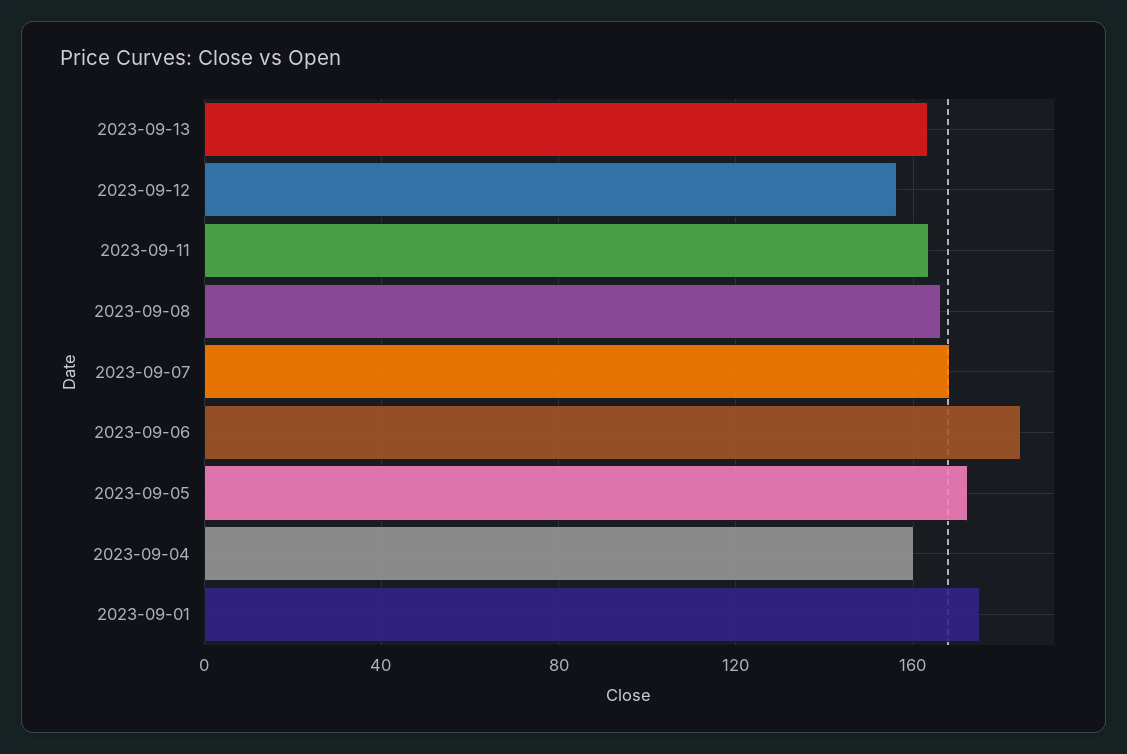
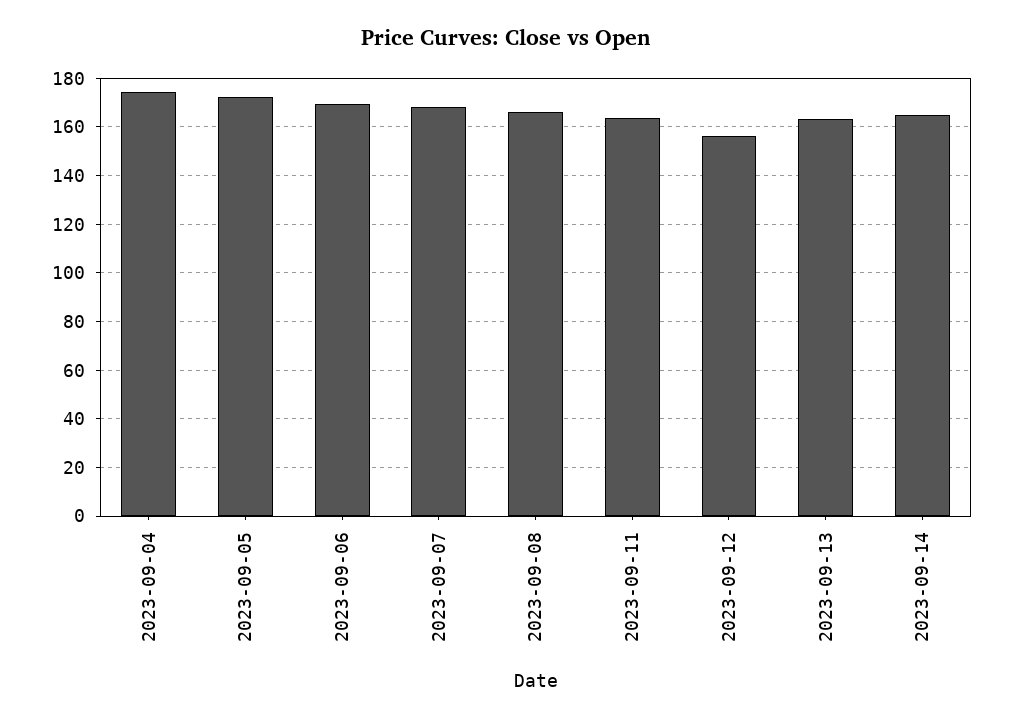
2023-09-06: 185 -> 170
2023-09-04: 160 -> 175
2023-09-01: 175 -> none
2023-09-14: none -> 165

